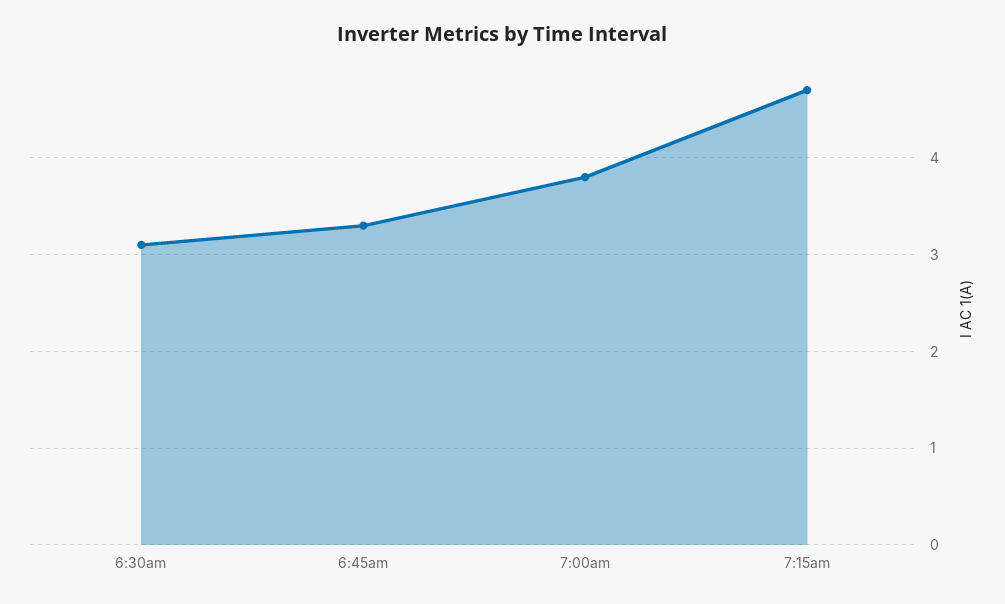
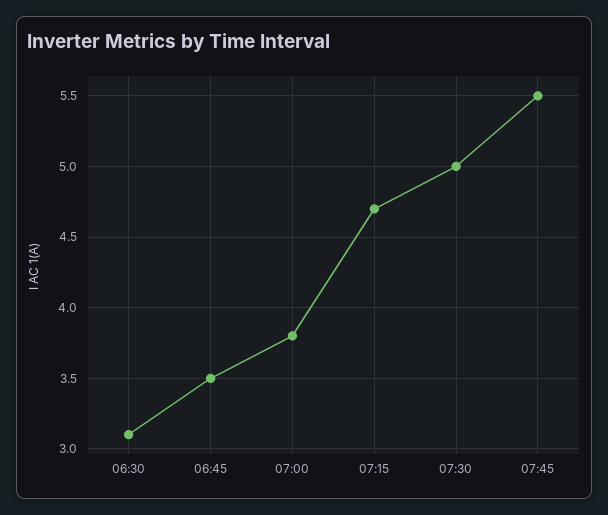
6:45am: 3.3 -> 3.5
07:30: none -> 5
07:45: none -> 5.5

